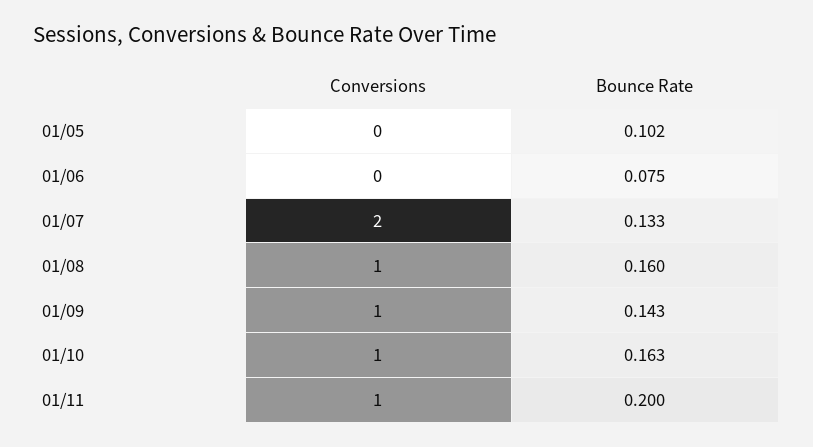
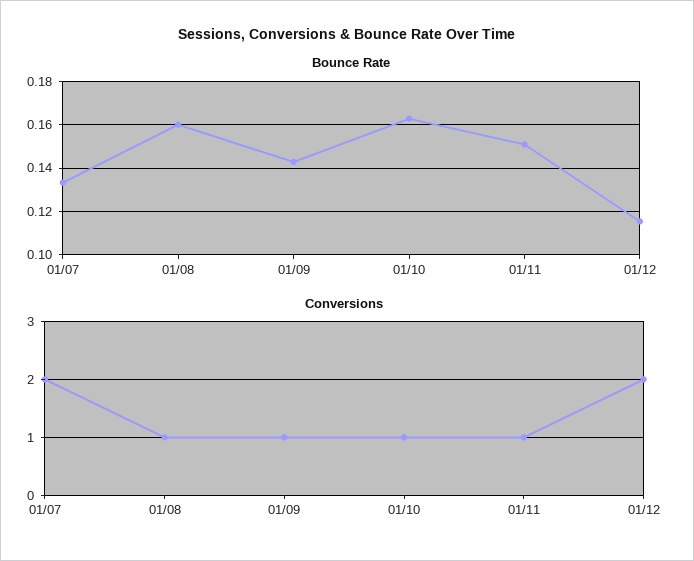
Conversions, 01/05: 0 -> none
Bounce Rate, 01/05: 0.102 -> none
Conversions, 01/06: 0 -> none
Bounce Rate, 01/06: 0.075 -> none
Bounce Rate, 01/11: 0.2 -> 0.15
Bounce Rate, 01/12: none -> 0.115
Conversions, 01/12: none -> 2

